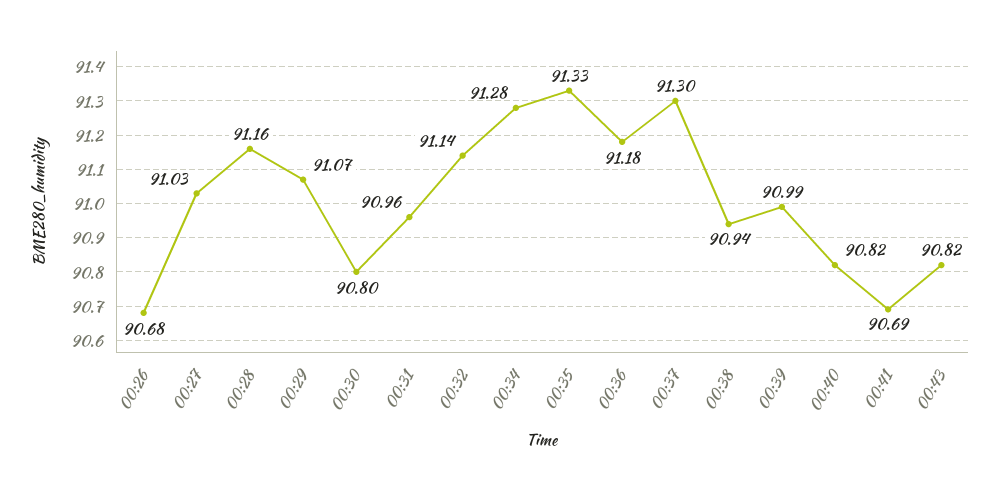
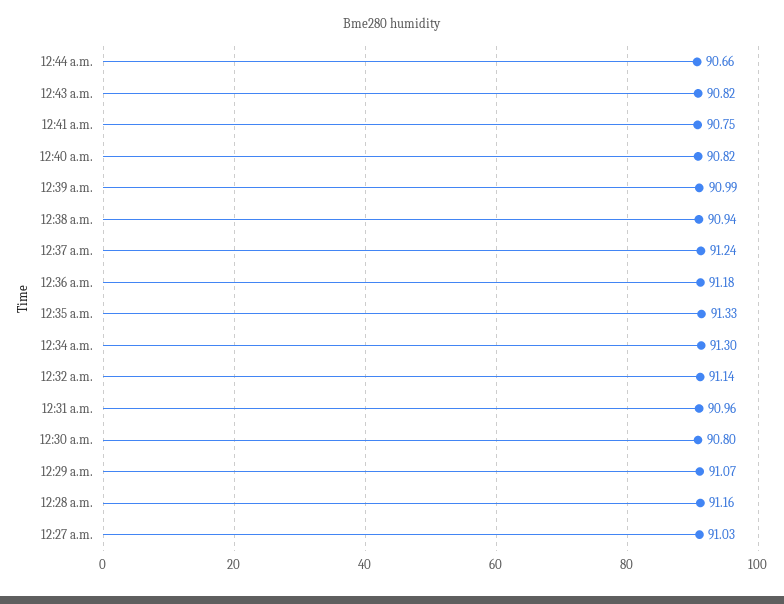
00:26: 90.68 -> none
00:34: 91.28 -> 91.3
00:37: 91.3 -> 91.24
00:41: 90.69 -> 90.75
12:44 a.m.: none -> 90.66

